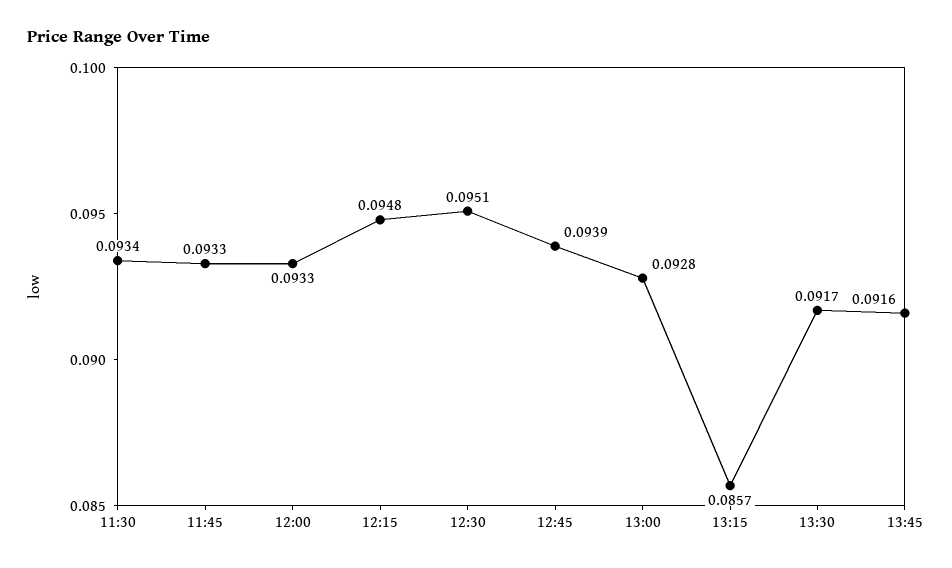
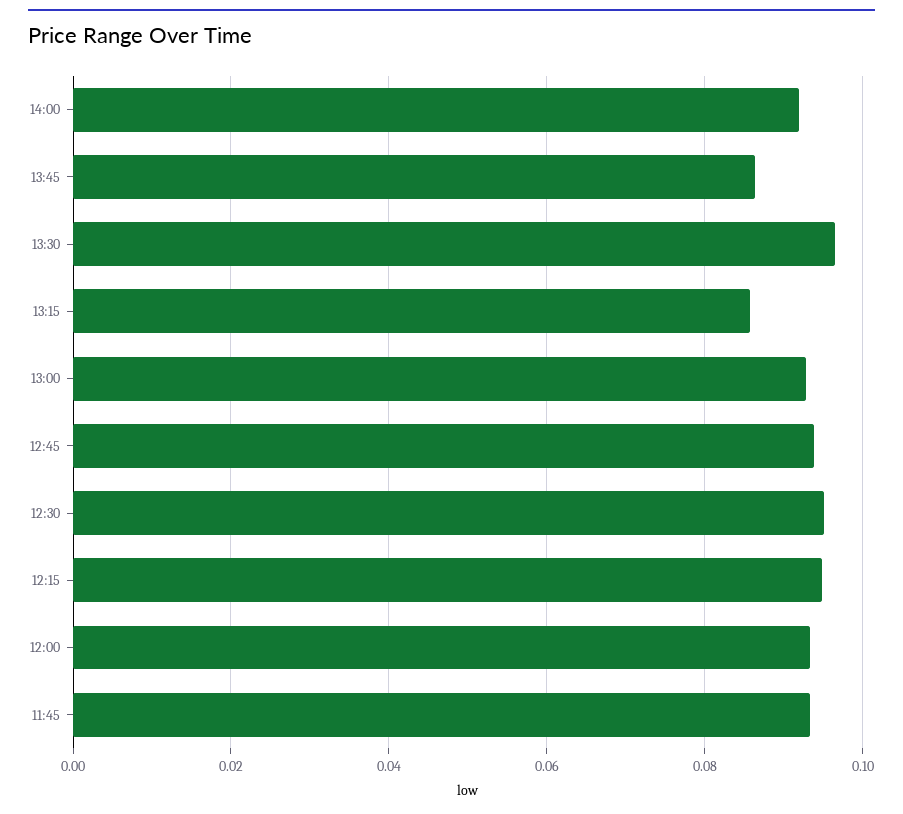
11:30: 0.0934 -> none
13:30: 0.0917 -> 0.096
13:45: 0.0916 -> 0.086
14:00: none -> 0.092

